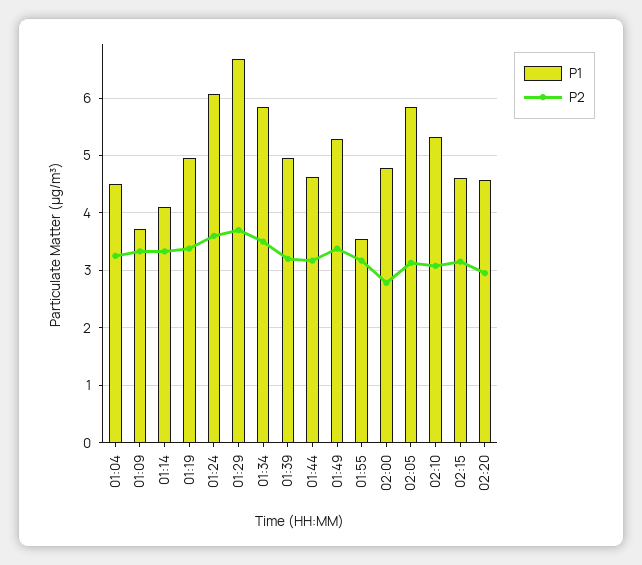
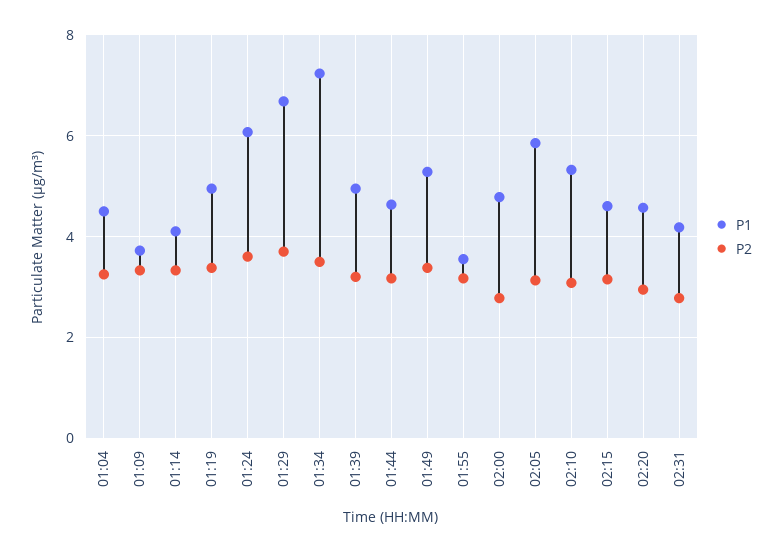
P1, 01:34: 5.8 -> 7.2
P1, 02:31: none -> 4.2
P2, 02:31: none -> 2.8

